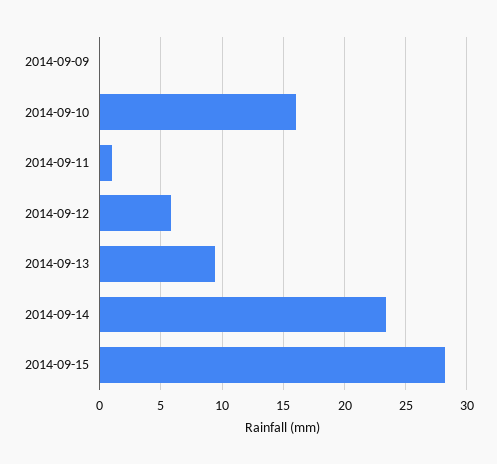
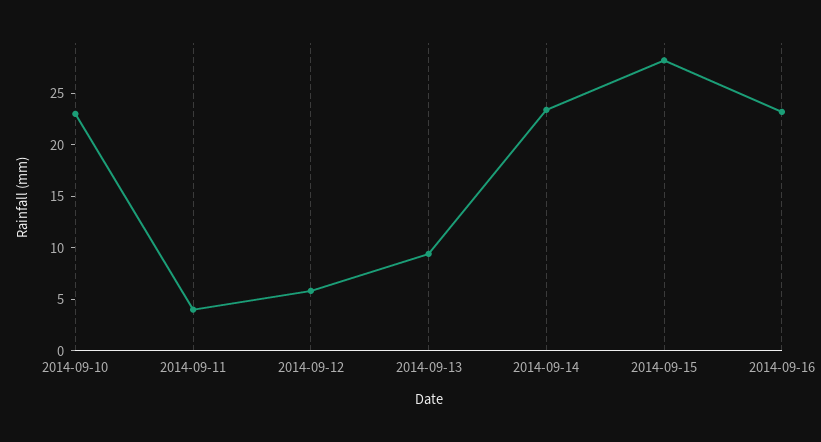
2014-09-09: 0 -> none
2014-09-10: 16 -> 23
2014-09-11: 1 -> 4
2014-09-16: none -> 23

